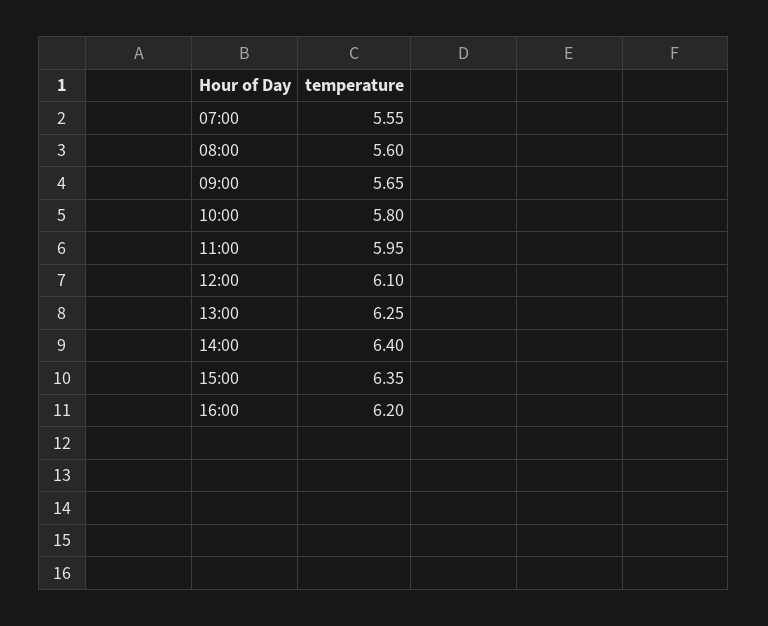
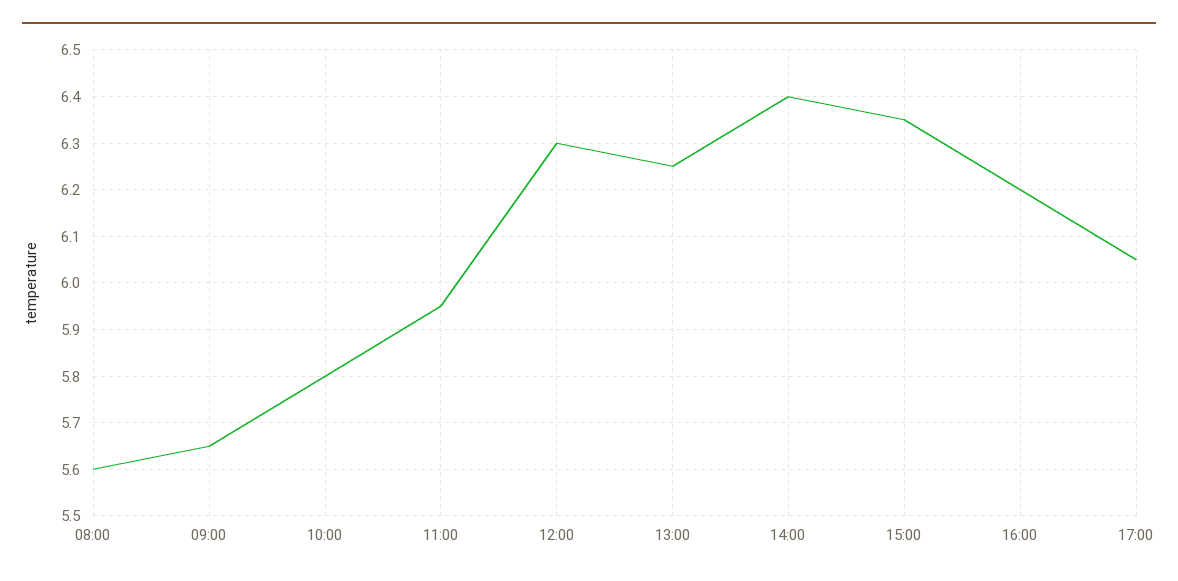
07:00: 5.55 -> none
12:00: 6.1 -> 6.3
17:00: none -> 6.05

